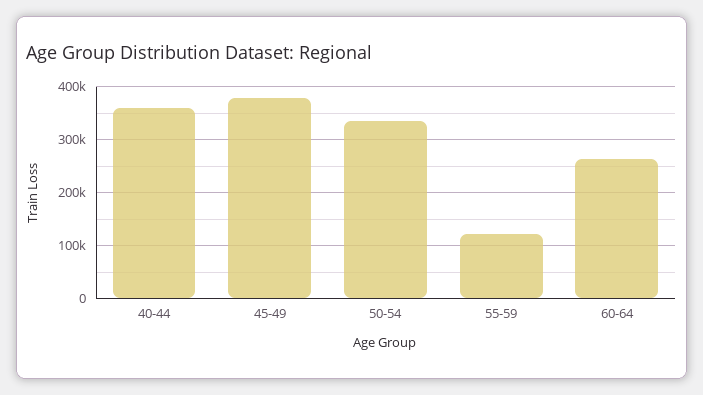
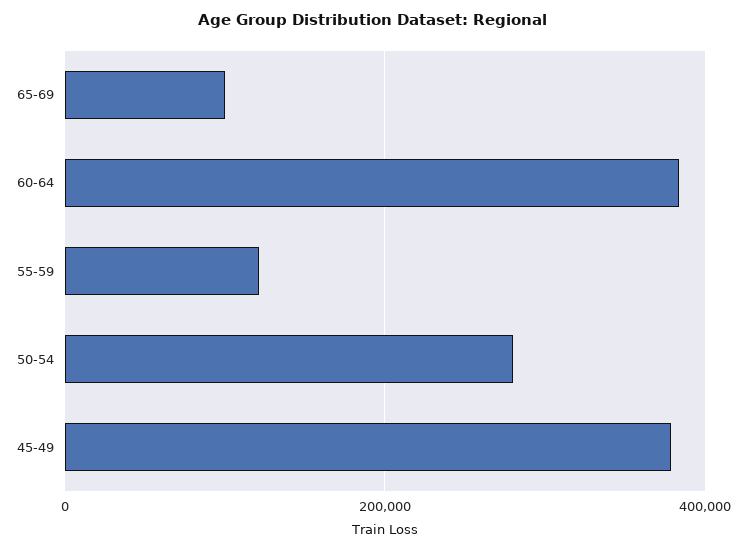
40-44: 360000 -> none
50-54: 340000 -> 280000
60-64: 260000 -> 380000
65-69: none -> 100000

